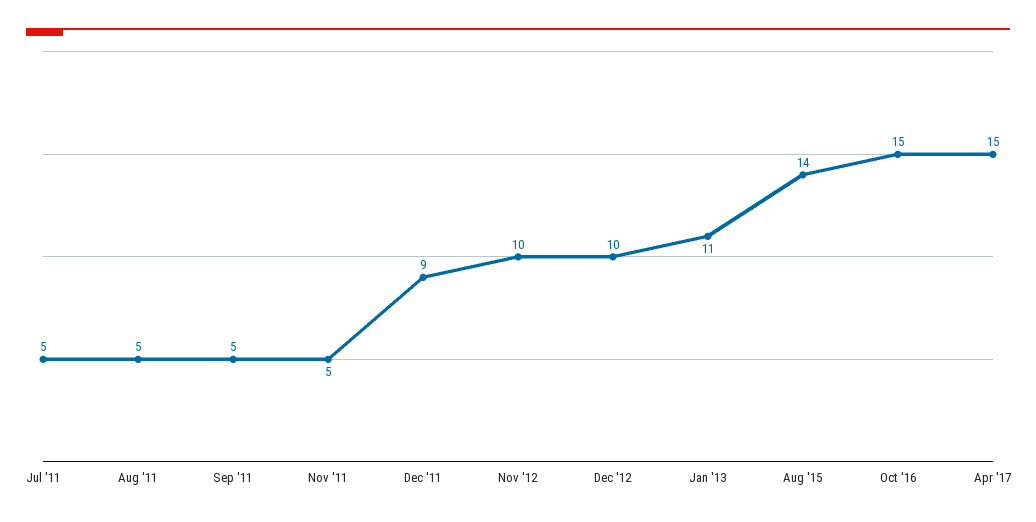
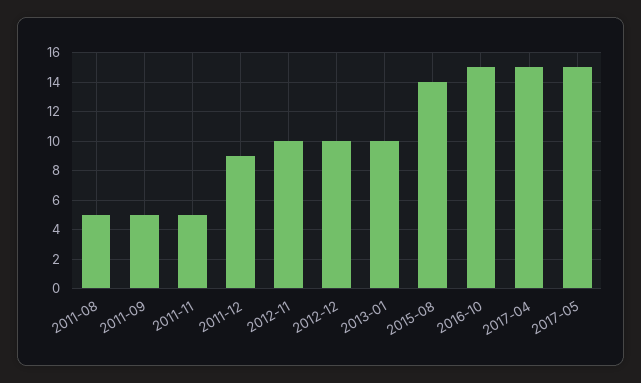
Jul '11: 5 -> none
Jan '13: 11 -> 10
2017-05: none -> 15

